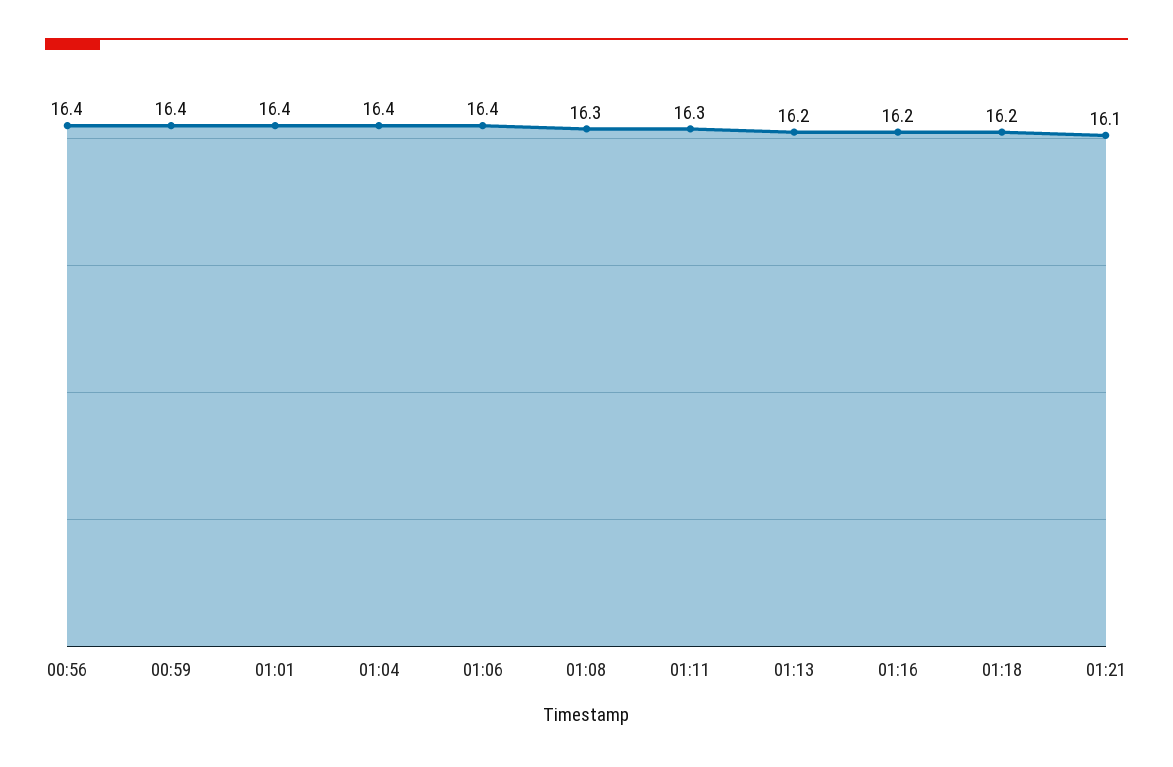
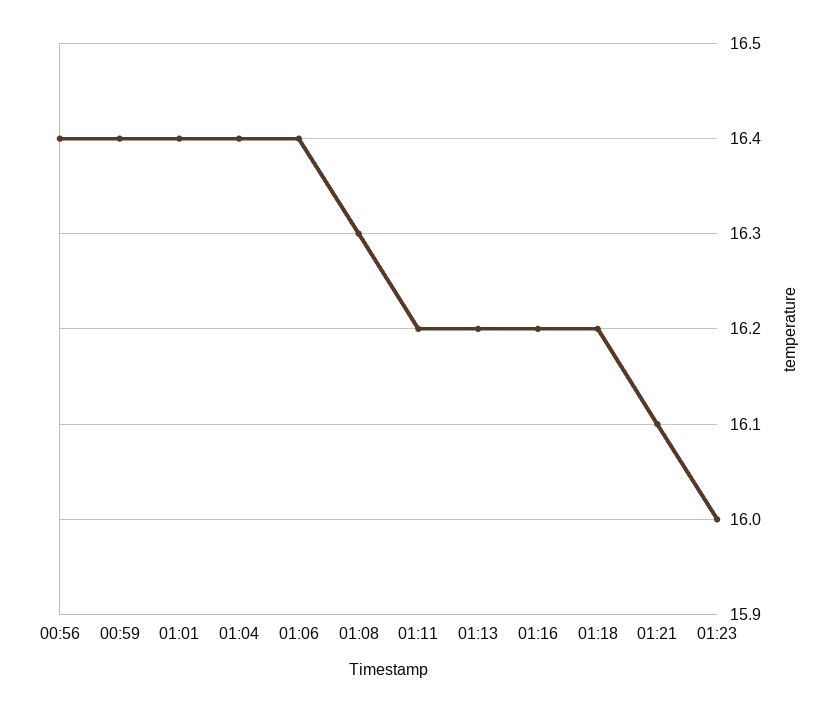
01:11: 16.3 -> 16.2
01:23: none -> 16

